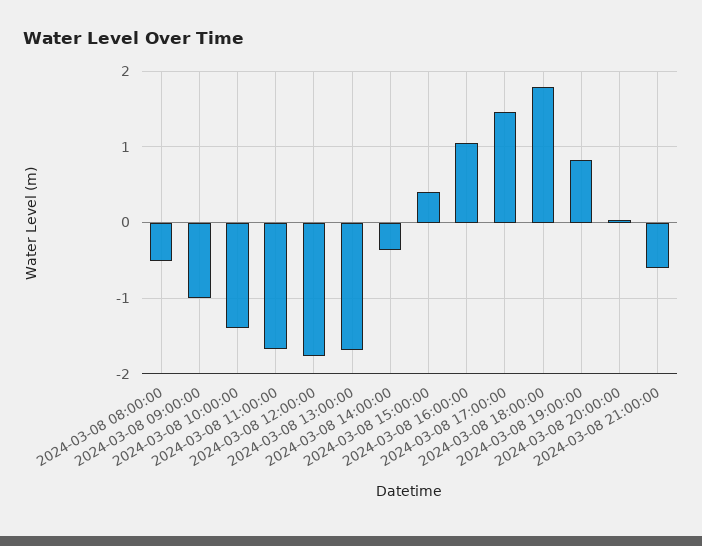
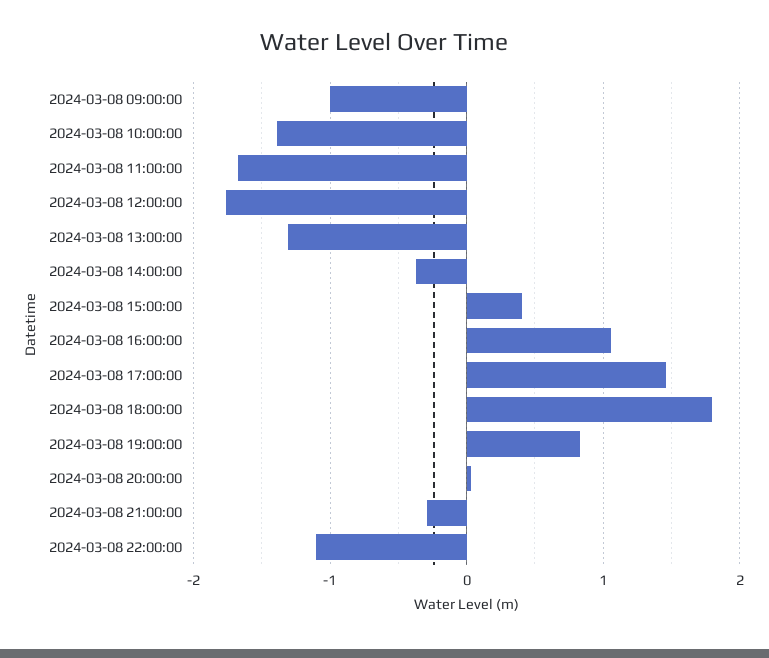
2024-03-08 08:00:00: -0.5 -> none
2024-03-08 13:00:00: -1.7 -> -1.3
2024-03-08 21:00:00: -0.6 -> -0.3
2024-03-08 22:00:00: none -> -1.1

